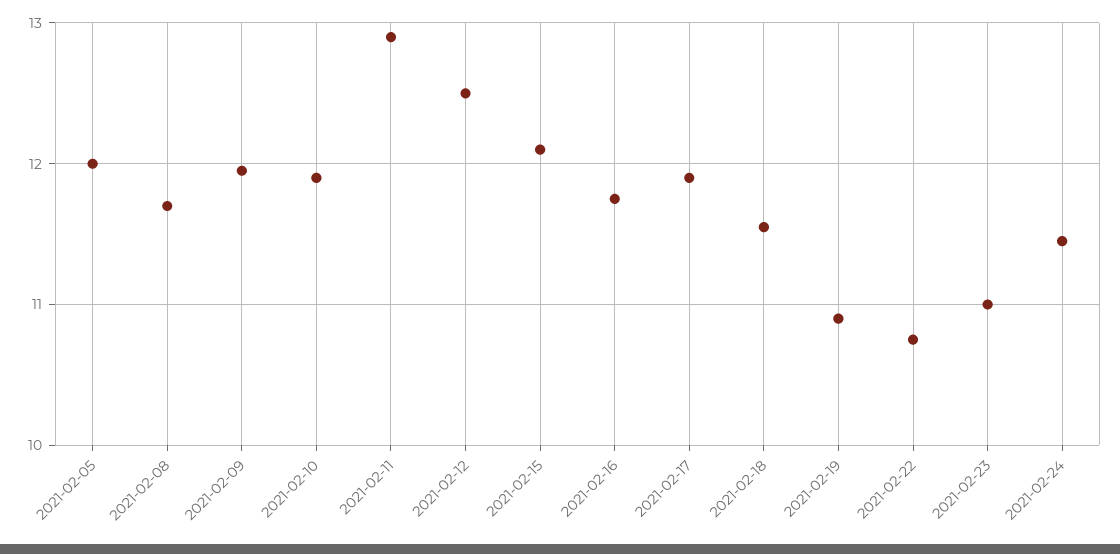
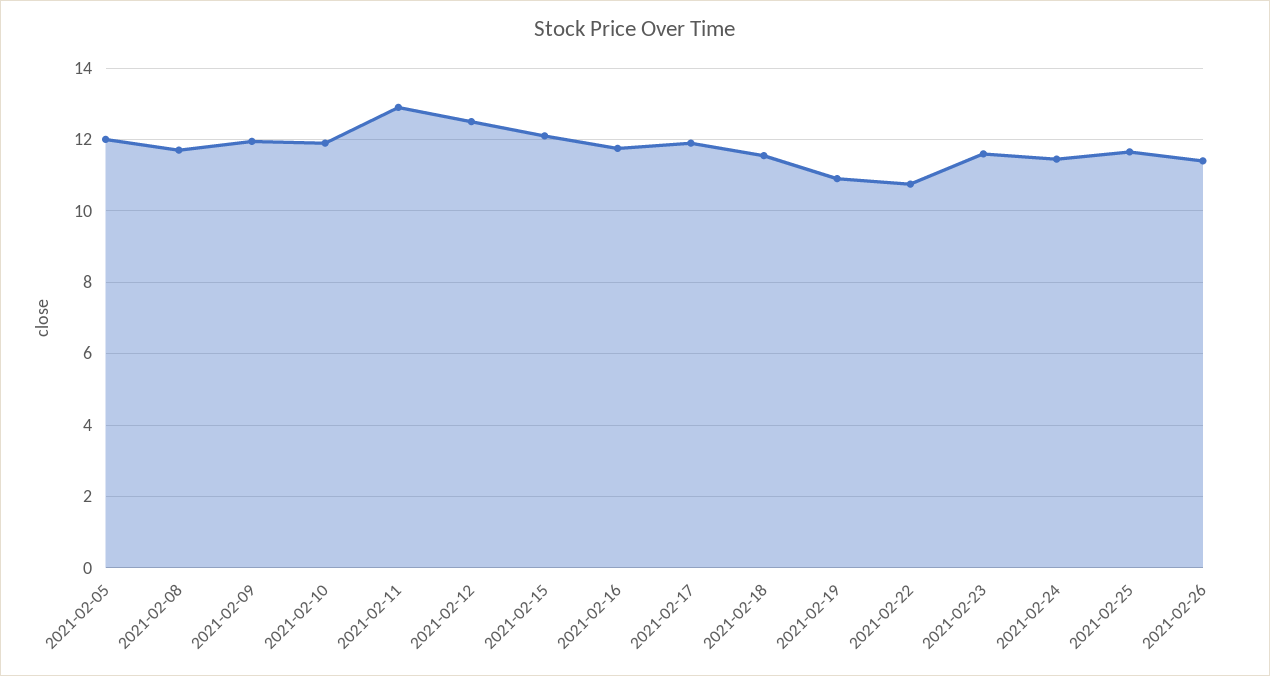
2021-02-23: 11 -> 11.6
2021-02-25: none -> 11.6
2021-02-26: none -> 11.4

